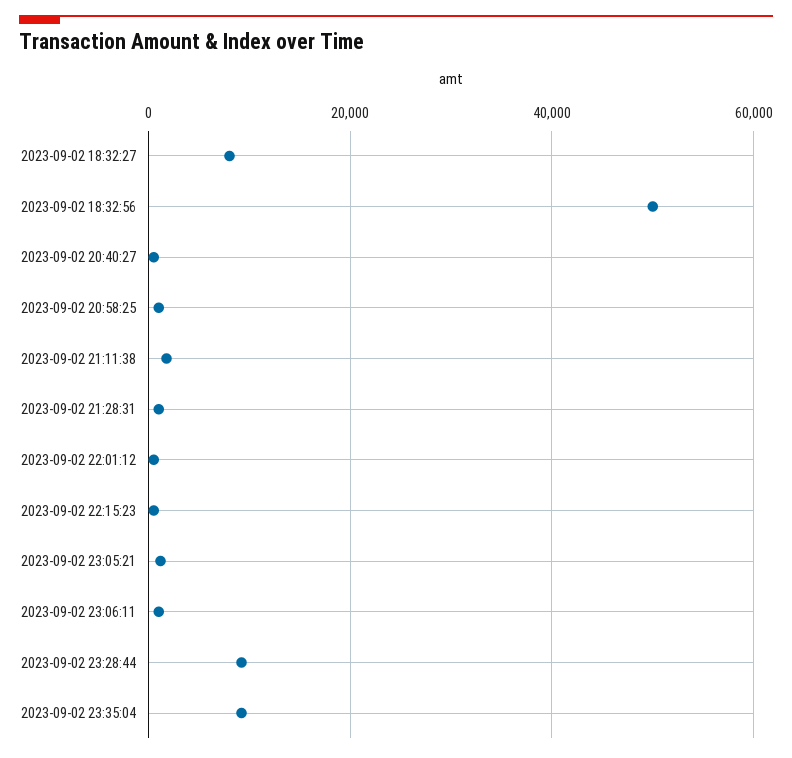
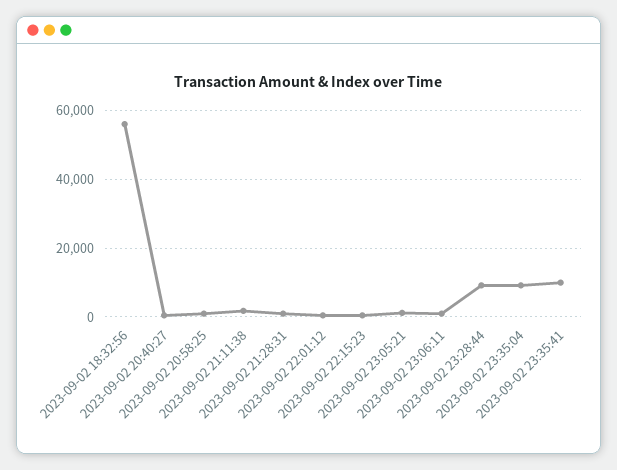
2023-09-02 18:32:27: 8000 -> none
2023-09-02 18:32:56: 50000 -> 56000
2023-09-02 23:35:41: none -> 10000

